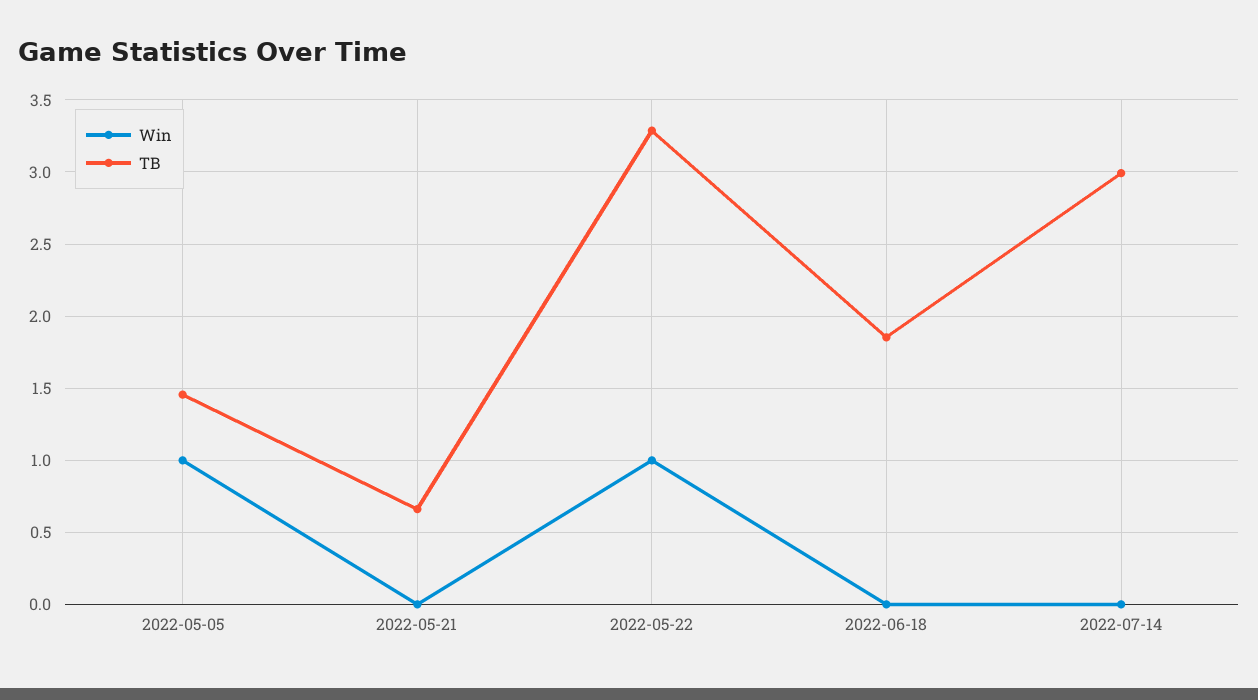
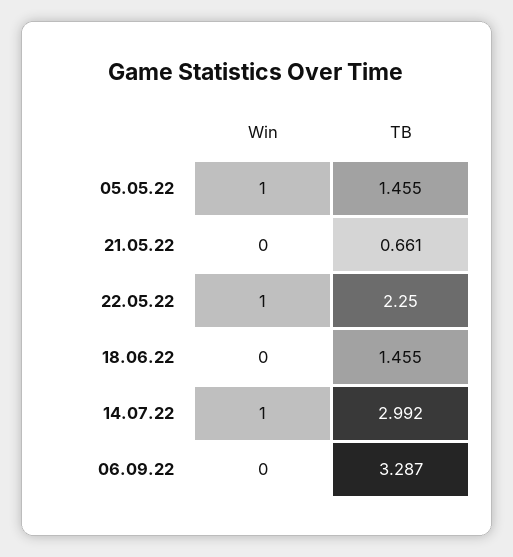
TB, 2022-05-22: 3.3 -> 2.25
TB, 2022-06-18: 1.85 -> 1.455
Win, 2022-07-14: 0 -> 1
Win, 06.09.22: none -> 0
TB, 06.09.22: none -> 3.287

